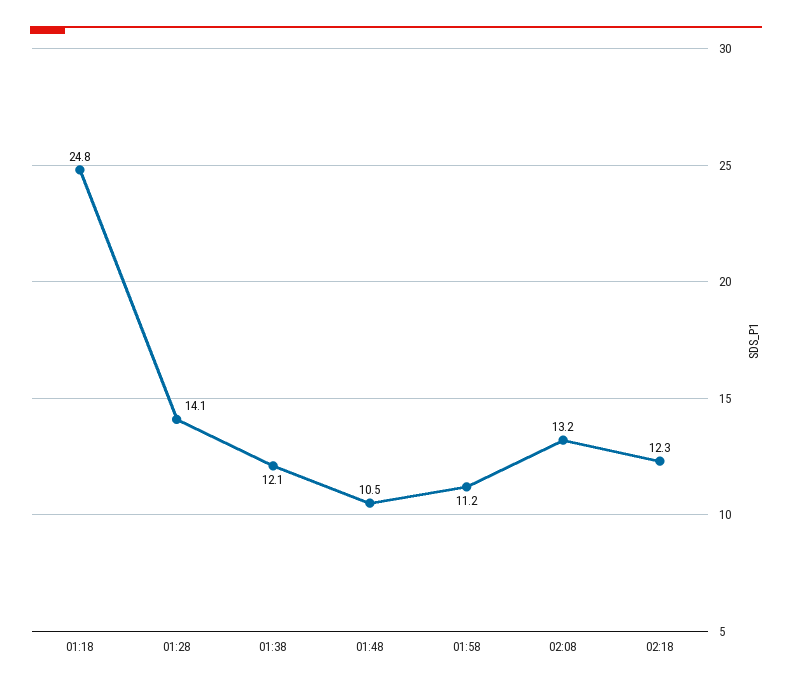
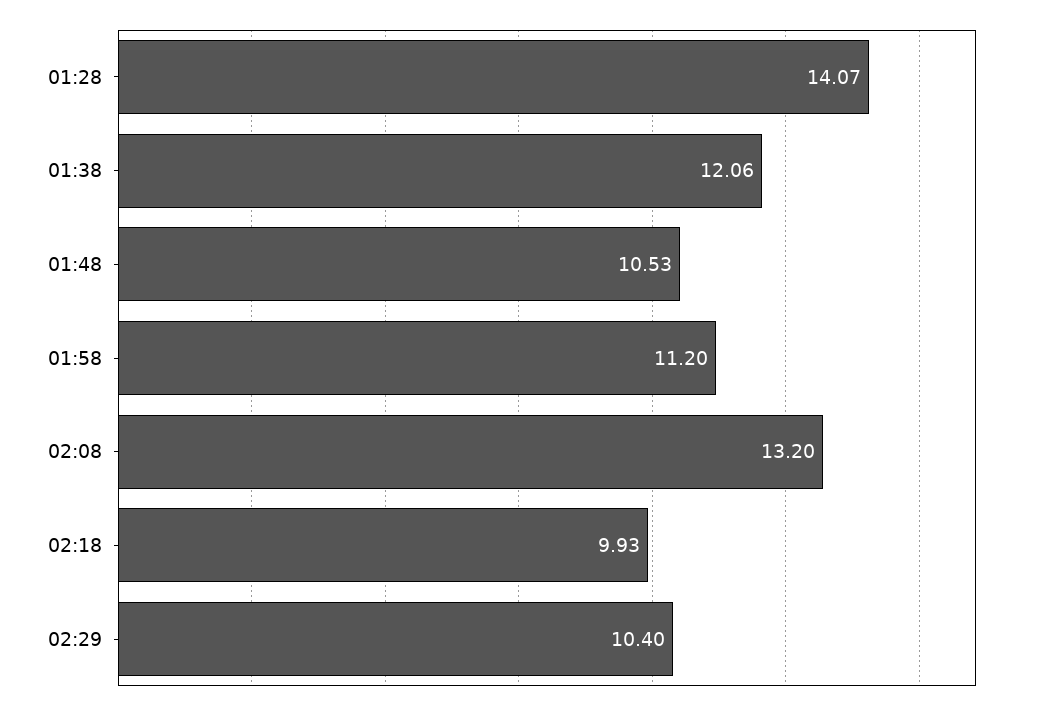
01:18: 24.8 -> none
02:18: 12.3 -> 9.93
02:29: none -> 10.4

